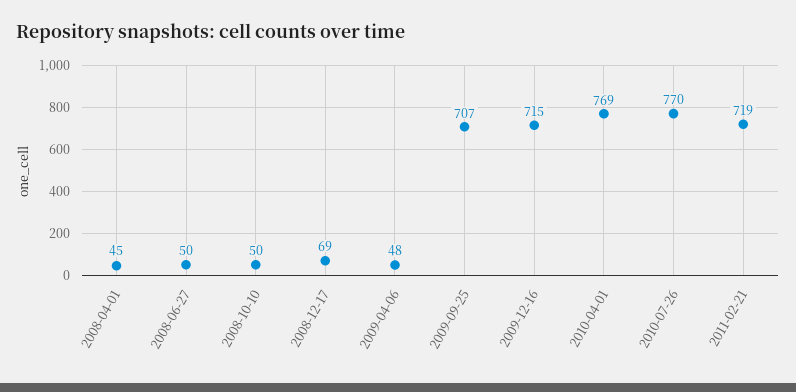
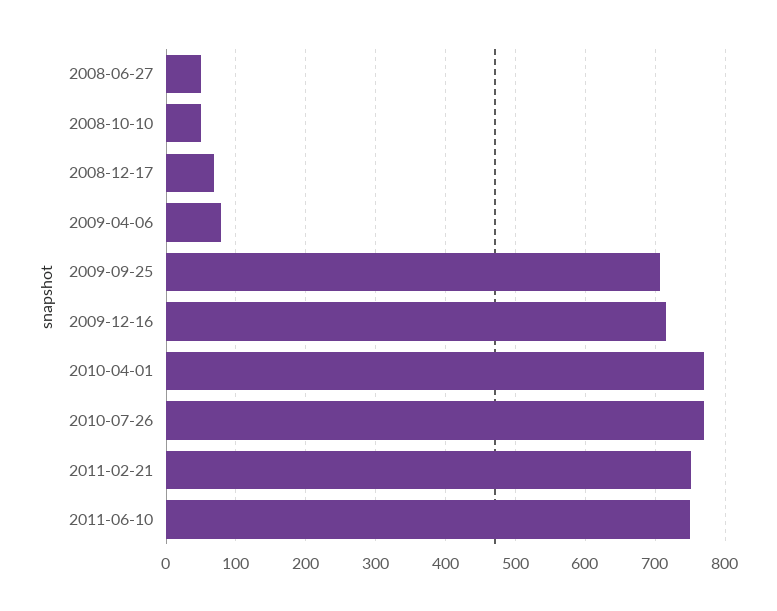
2008-04-01: 45 -> none
2009-04-06: 48 -> 80
2011-02-21: 719 -> 750
2011-06-10: none -> 750

